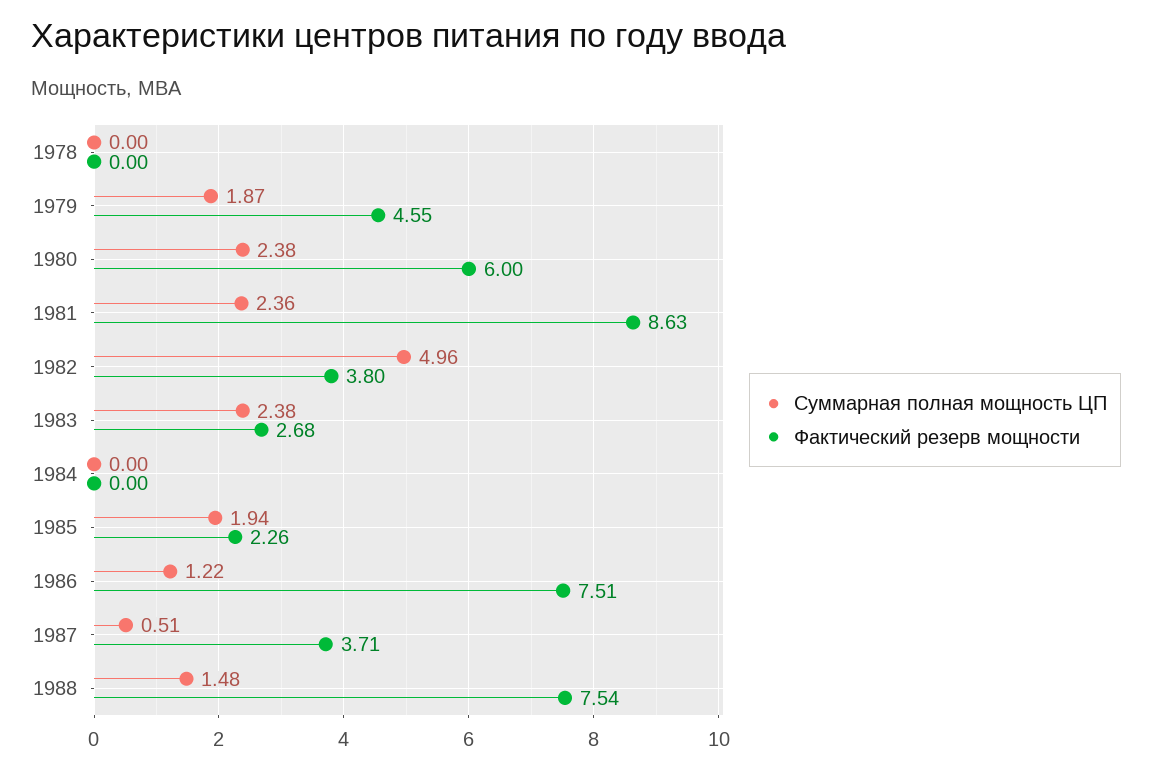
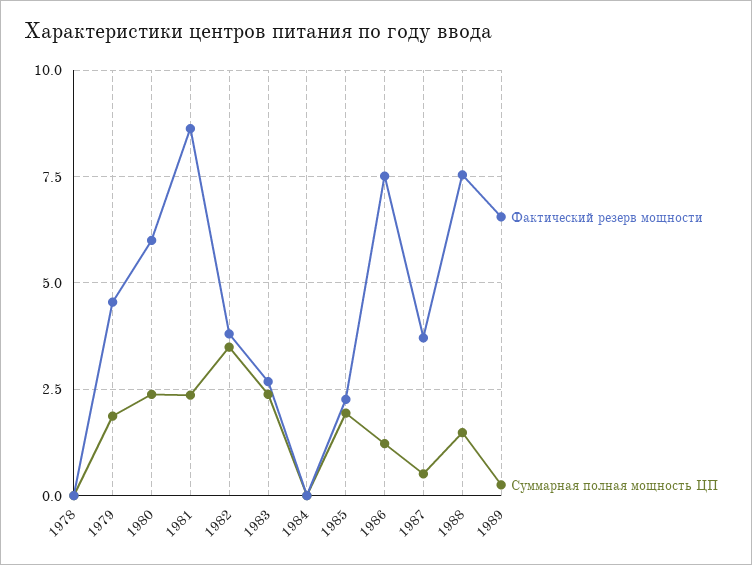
Суммарная полная мощность ЦП, 1982: 4.96 -> 3.5
Фактический резерв мощности, 1989: none -> 6.5
Суммарная полная мощность ЦП, 1989: none -> 0.25

